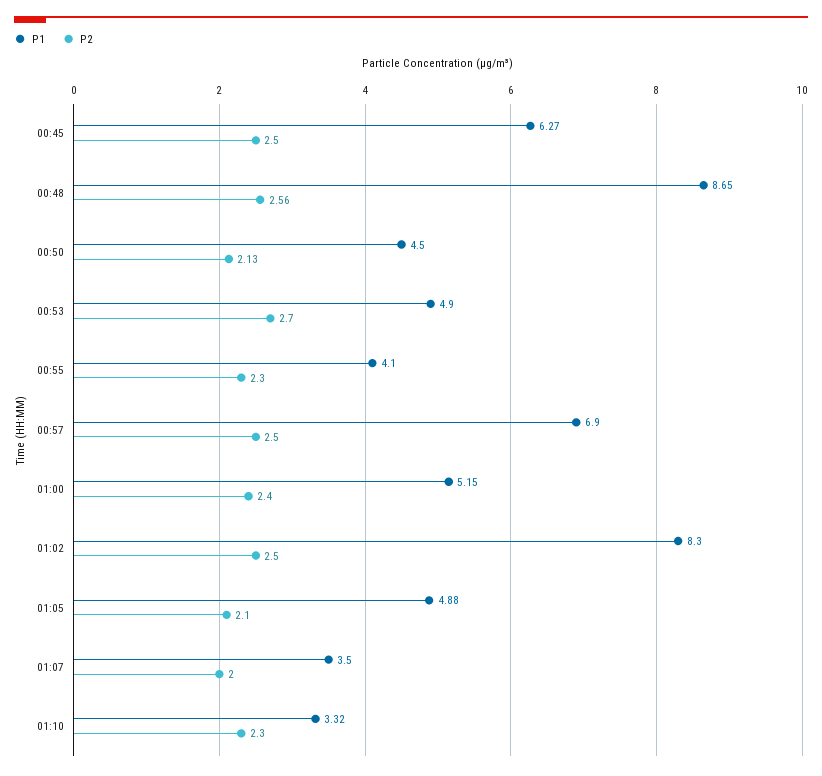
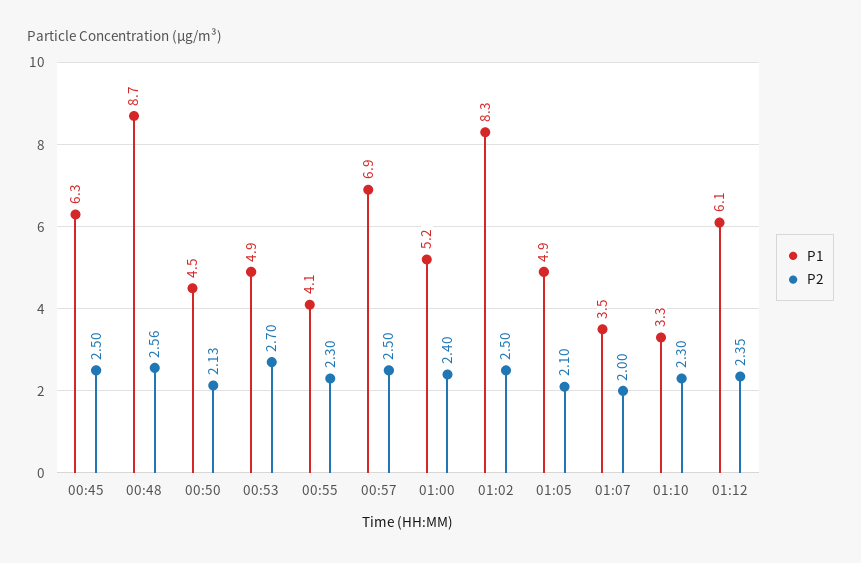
P1, 01:12: none -> 6.1
P2, 01:12: none -> 2.35

